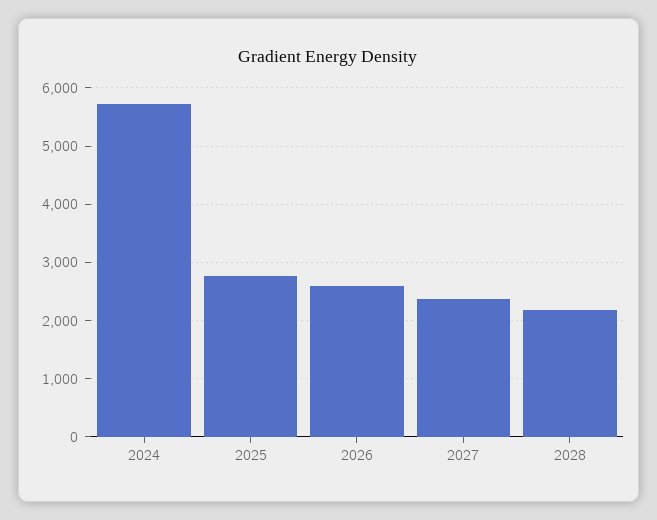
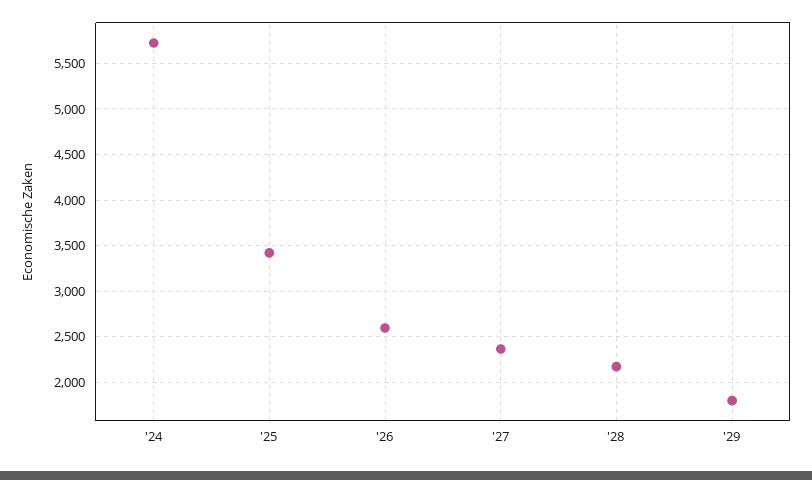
2025: 2800 -> 3400
'29: none -> 1800

